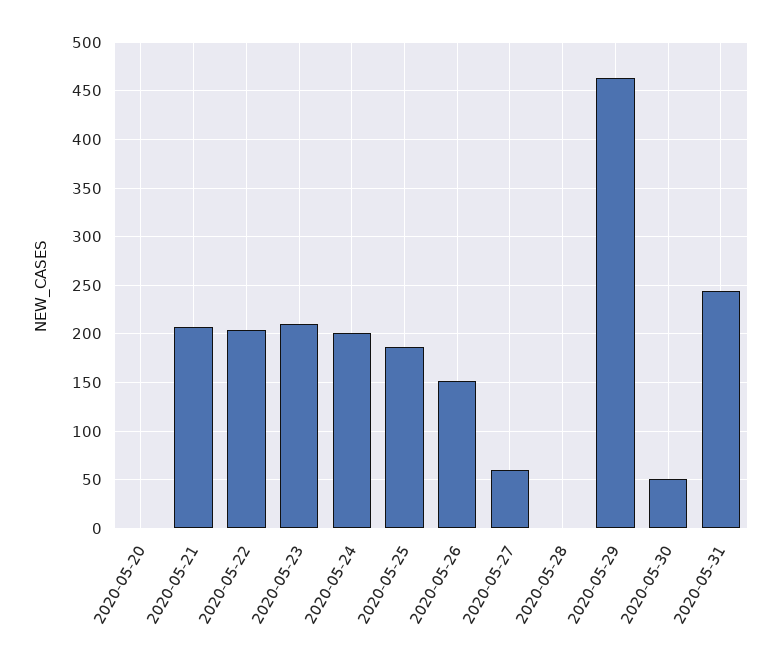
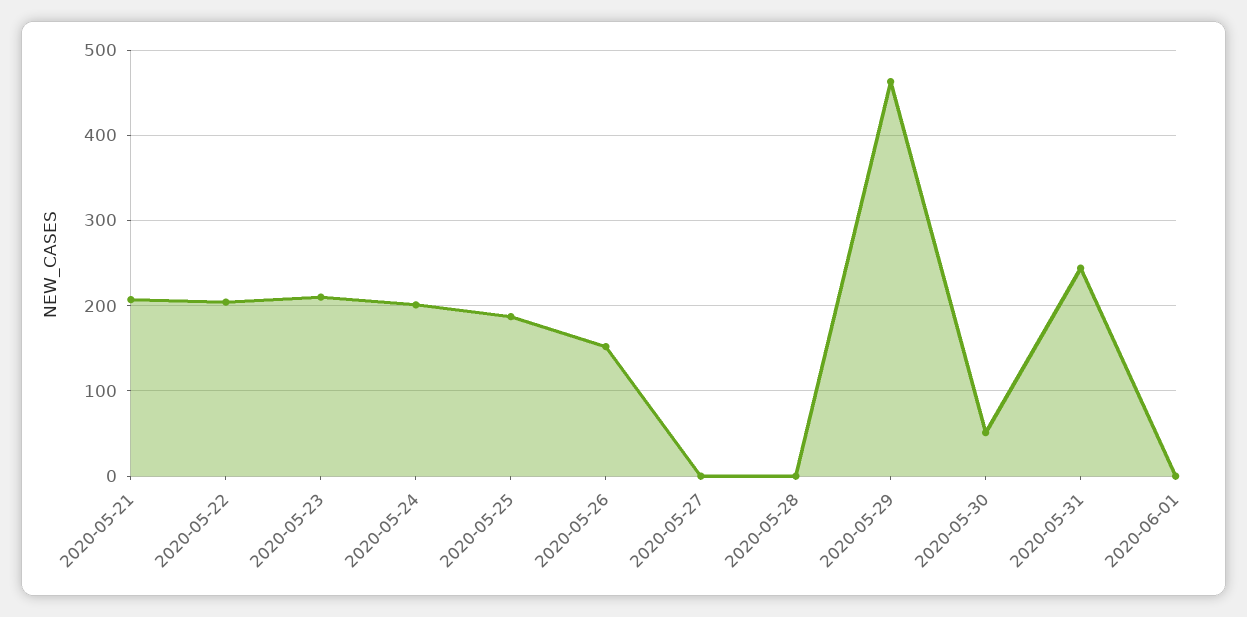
2020-05-20: 0 -> none
2020-05-27: 60 -> 0
2020-06-01: none -> 0

